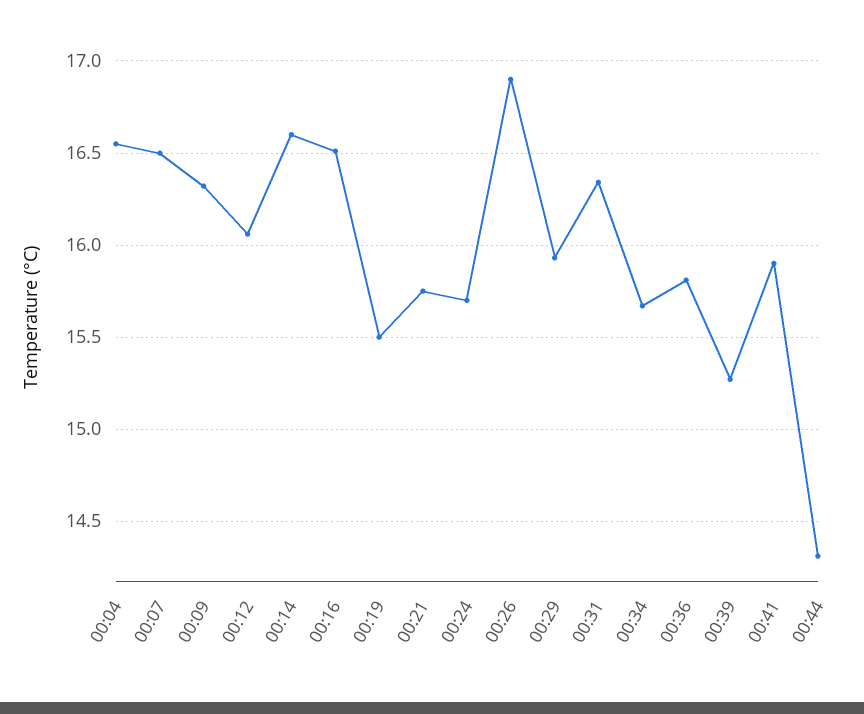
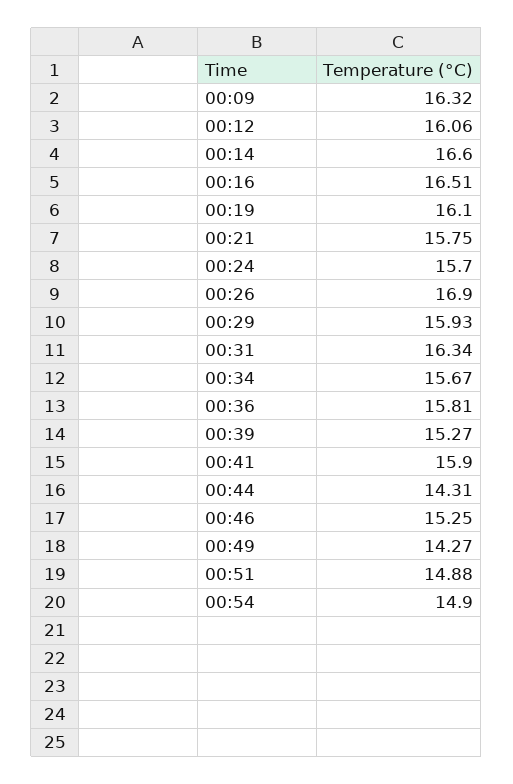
00:04: 16.55 -> none
00:07: 16.5 -> none
00:19: 15.5 -> 16.1
00:46: none -> 15.25
00:49: none -> 14.27
00:51: none -> 14.88
00:54: none -> 14.9

